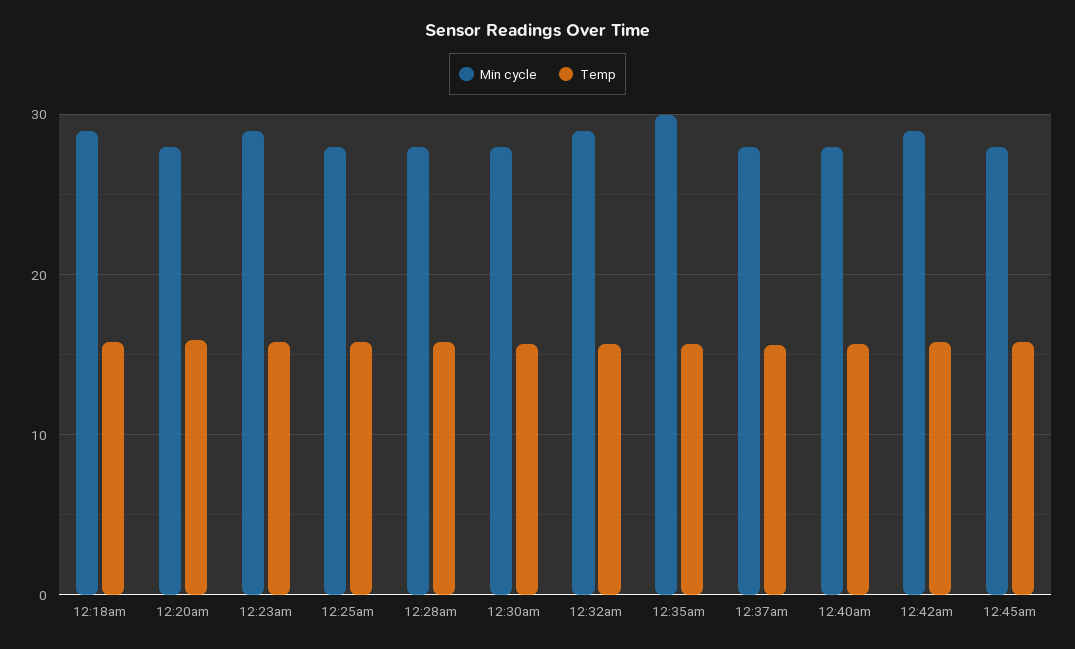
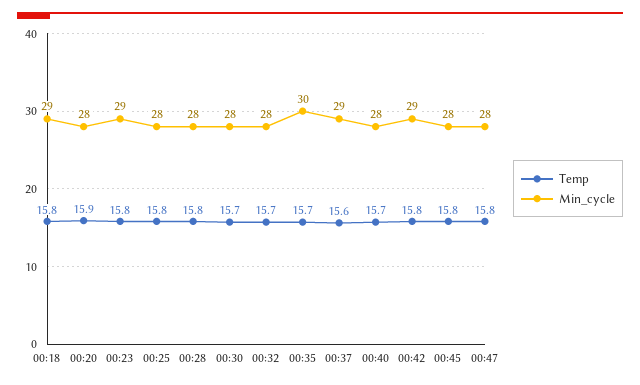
Min cycle, 12:32am: 29 -> 28
Min cycle, 12:37am: 28 -> 29
Temp, 00:47: none -> 15.8
Min cycle, 00:47: none -> 28

